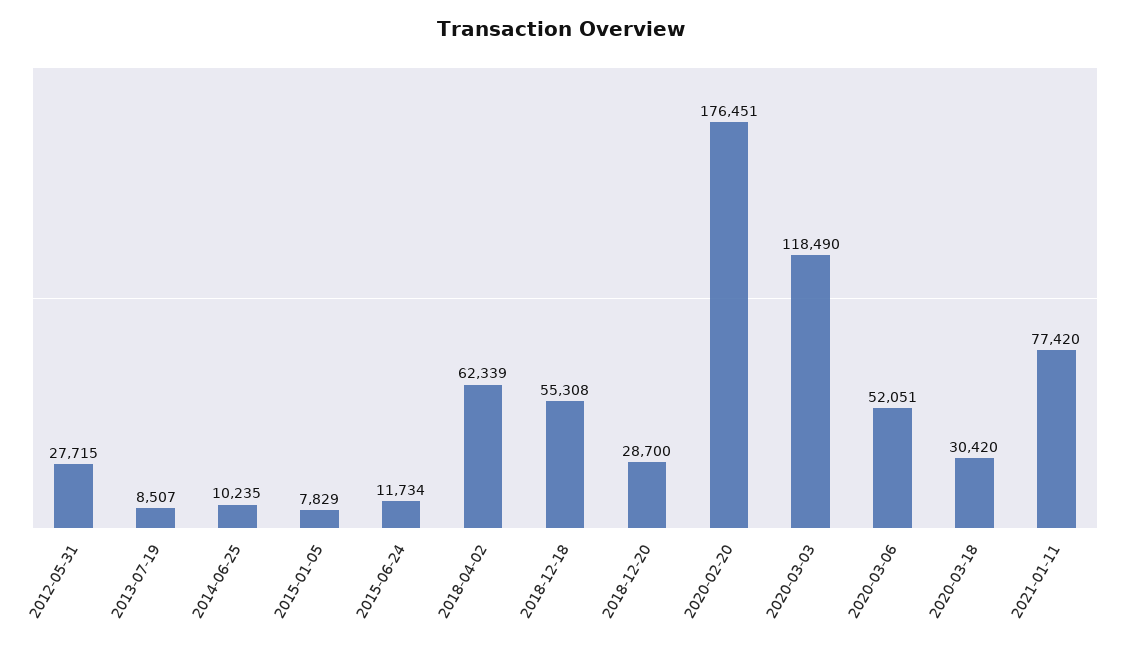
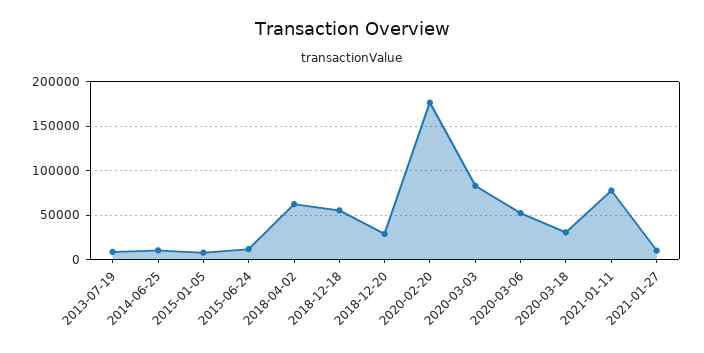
2012-05-31: 27715 -> none
2020-03-03: 118490 -> 80000
2021-01-27: none -> 10000

